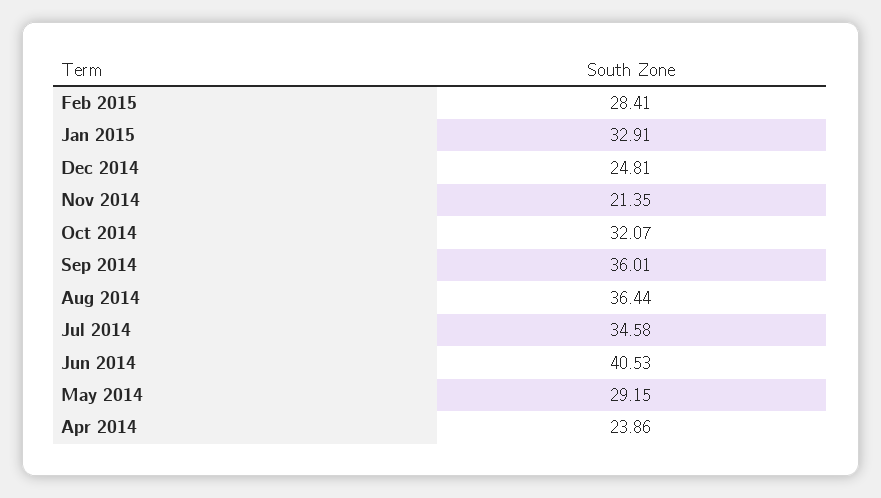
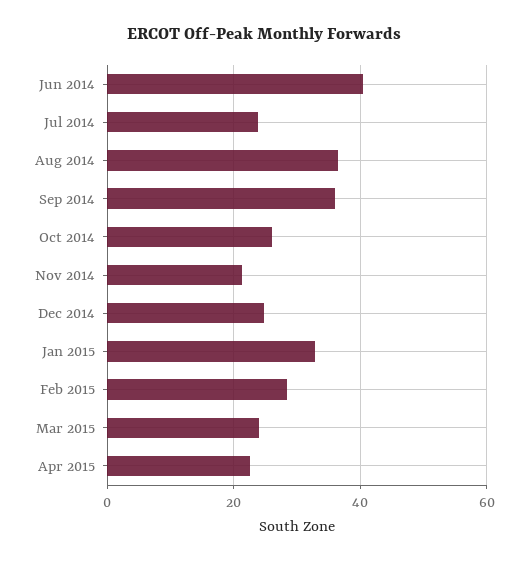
Oct 2014: 32.07 -> 26
Jul 2014: 34.58 -> 24
May 2014: 29.15 -> none
Apr 2014: 23.86 -> none
Mar 2015: none -> 24
Apr 2015: none -> 22

